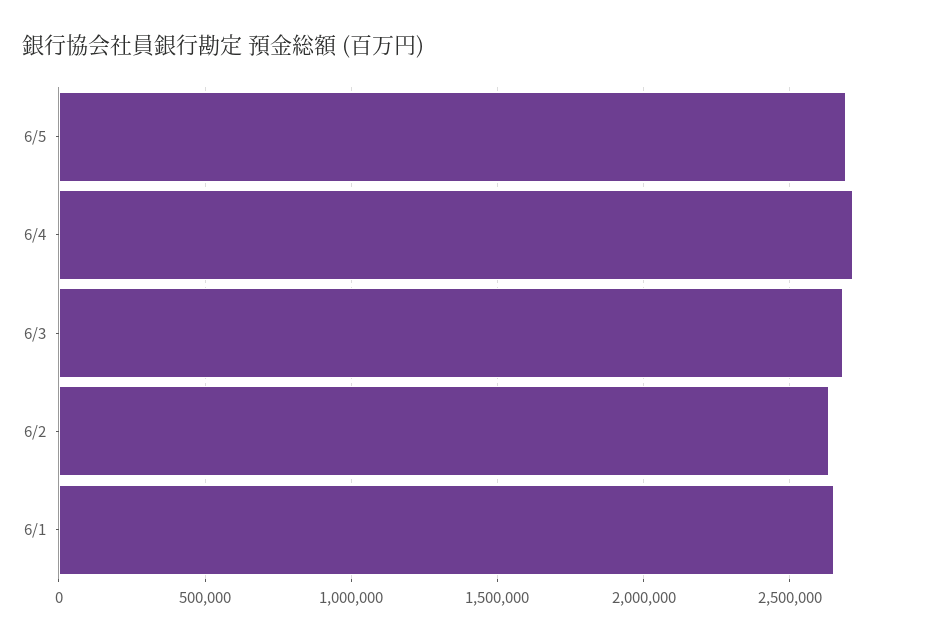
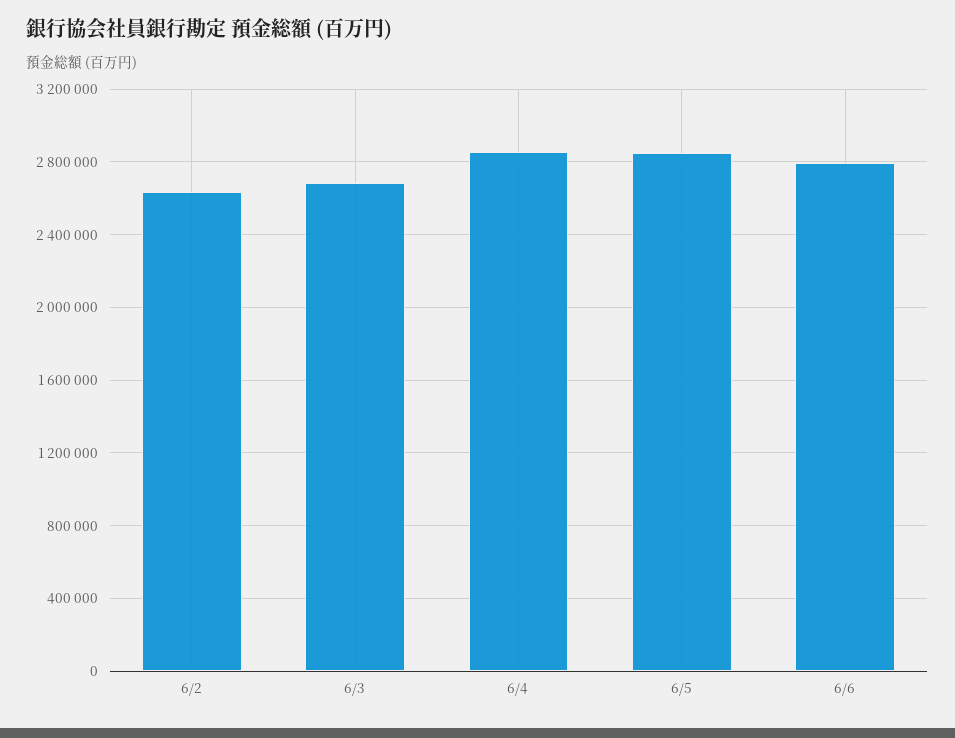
6/5: 2700000 -> 2850000
6/4: 2700000 -> 2850000
6/1: 2650000 -> none
6/6: none -> 2800000

